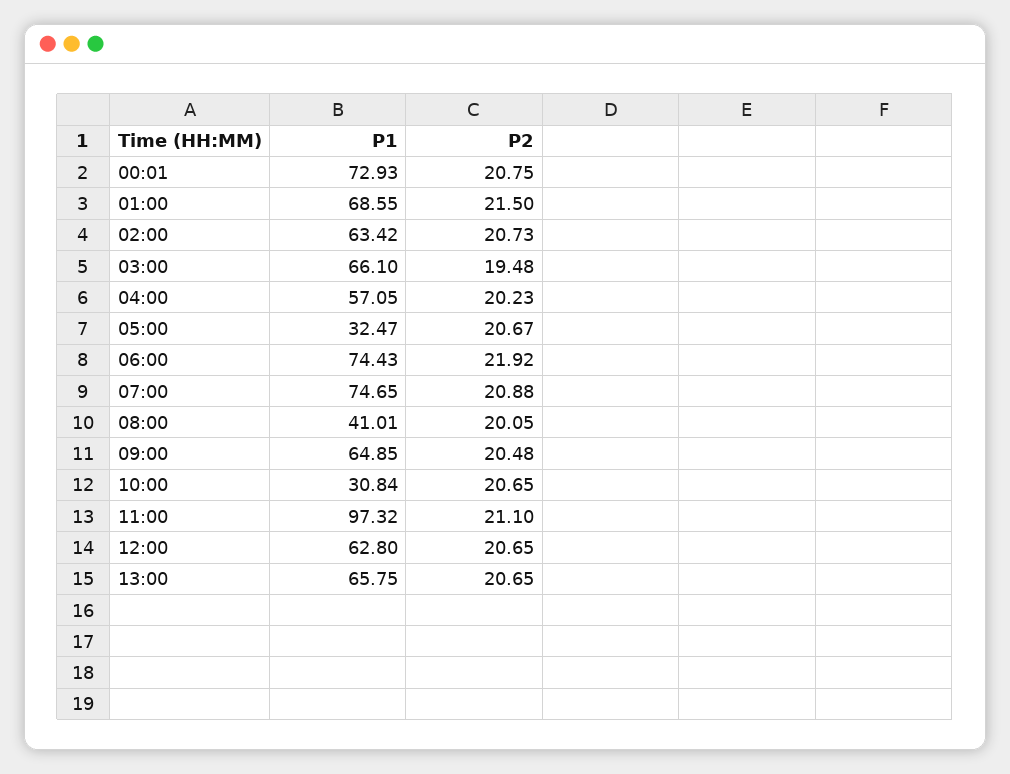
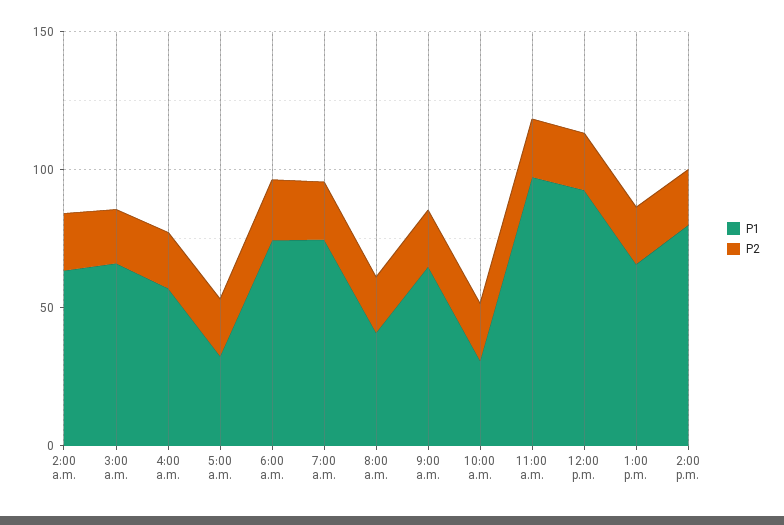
P1, 00:01: 72.93 -> none
P2, 00:01: 20.75 -> none
P1, 01:00: 68.55 -> none
P2, 01:00: 21.5 -> none
P1, 12:00: 62.8 -> 90
P1, 2:00 p.m.: none -> 80
P2, 2:00 p.m.: none -> 20

